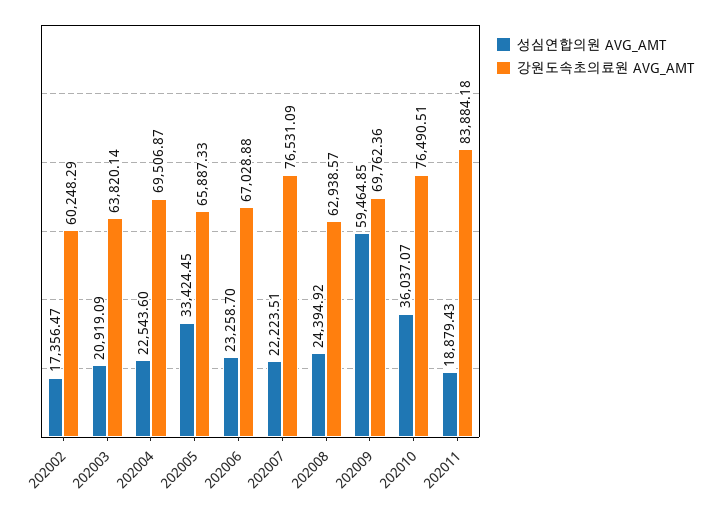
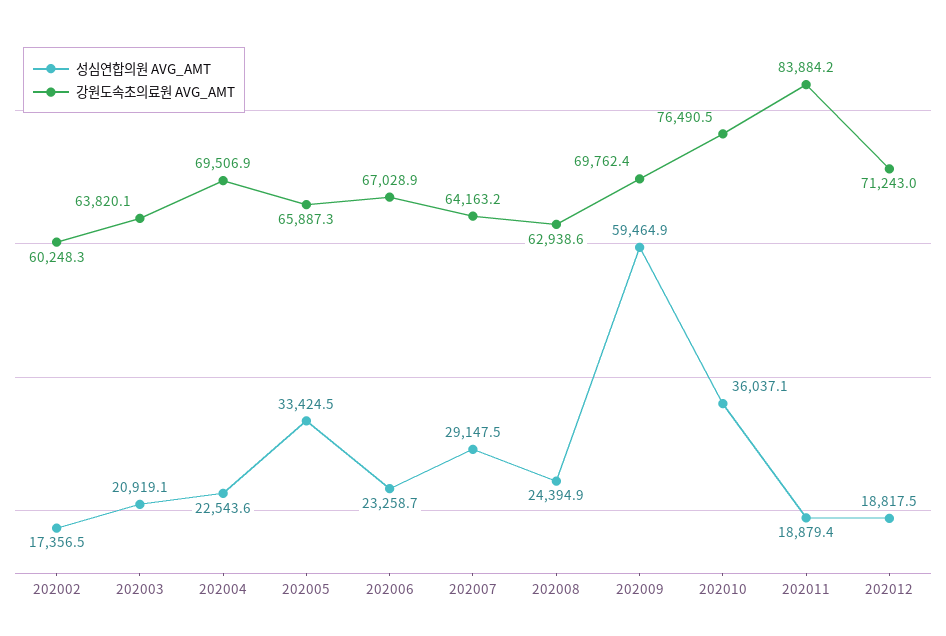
성심연합의원 AVG_AMT, 202007: 22223.51 -> 29147.5
강원도속초의료원 AVG_AMT, 202007: 76531.09 -> 64163.2
성심연합의원 AVG_AMT, 202012: none -> 18817.5
강원도속초의료원 AVG_AMT, 202012: none -> 71243

